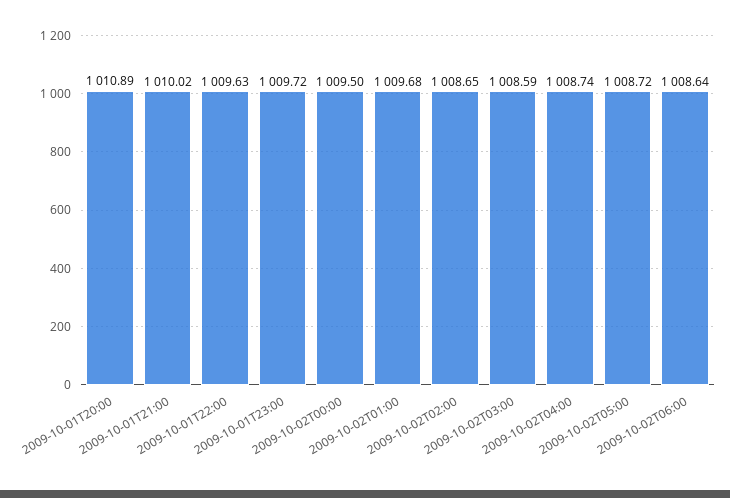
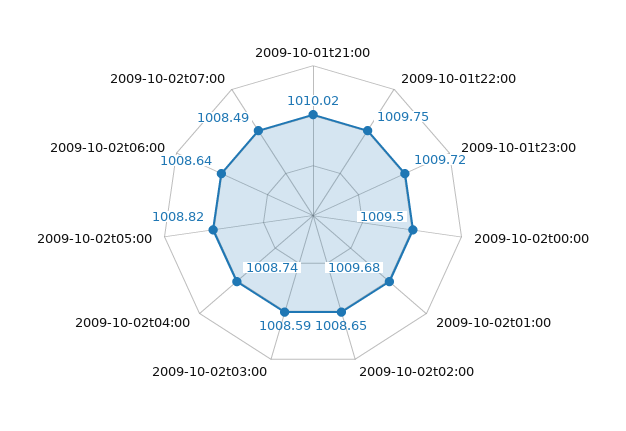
2009-10-01T20:00: 1010.89 -> none
2009-10-01T22:00: 1009.63 -> 1009.75
2009-10-02T05:00: 1008.72 -> 1008.82
2009-10-02t07:00: none -> 1008.49

